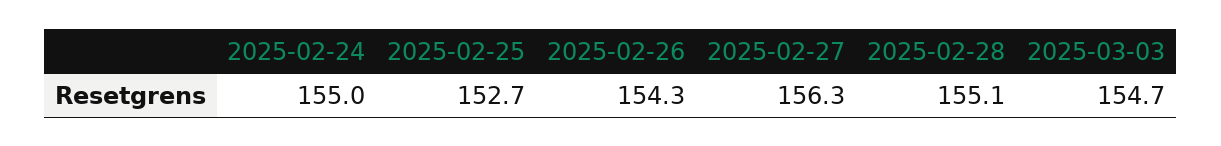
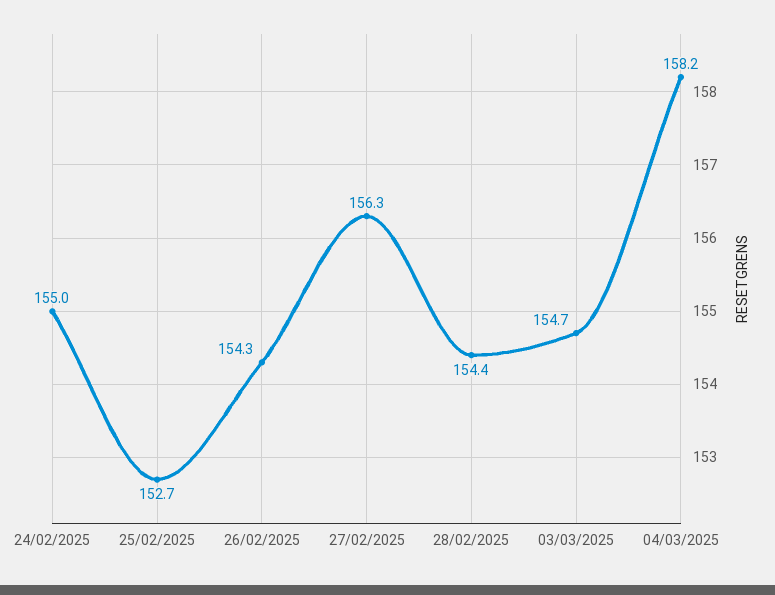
2025-02-28: 155.1 -> 154.4
04/03/2025: none -> 158.2

